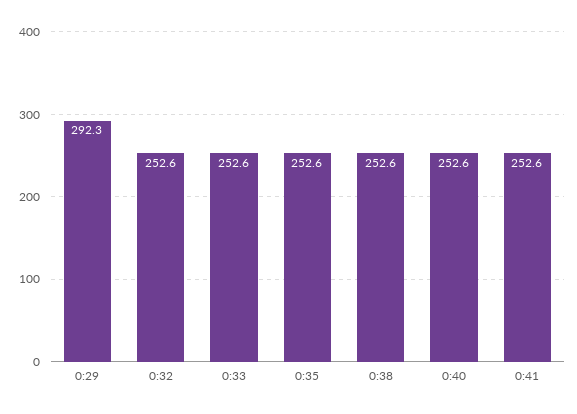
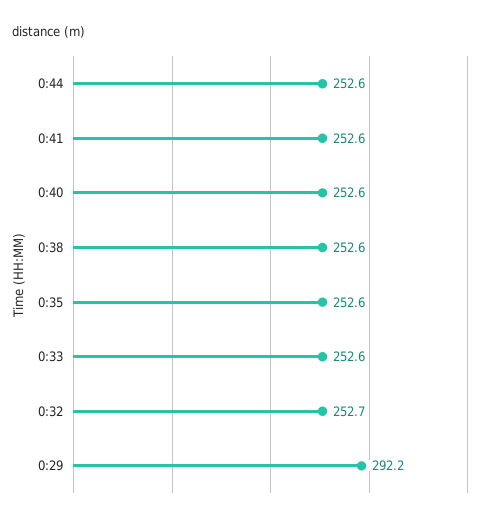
0:29: 292.3 -> 292.2
0:32: 252.6 -> 252.7
0:44: none -> 252.6

